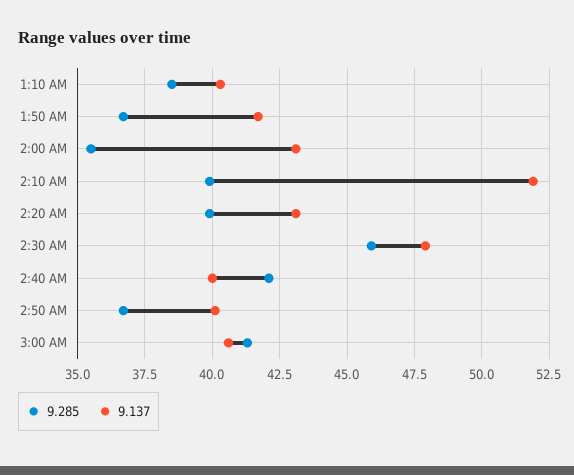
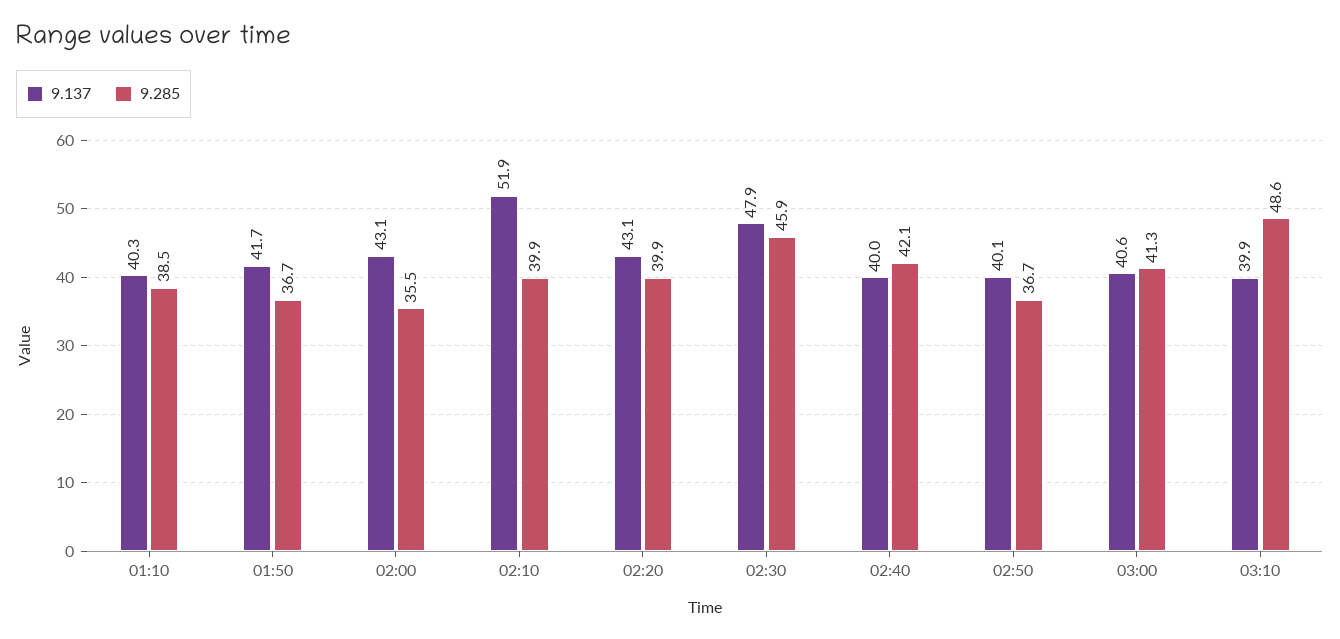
9.137, 03:10: none -> 39.9
9.285, 03:10: none -> 48.6

